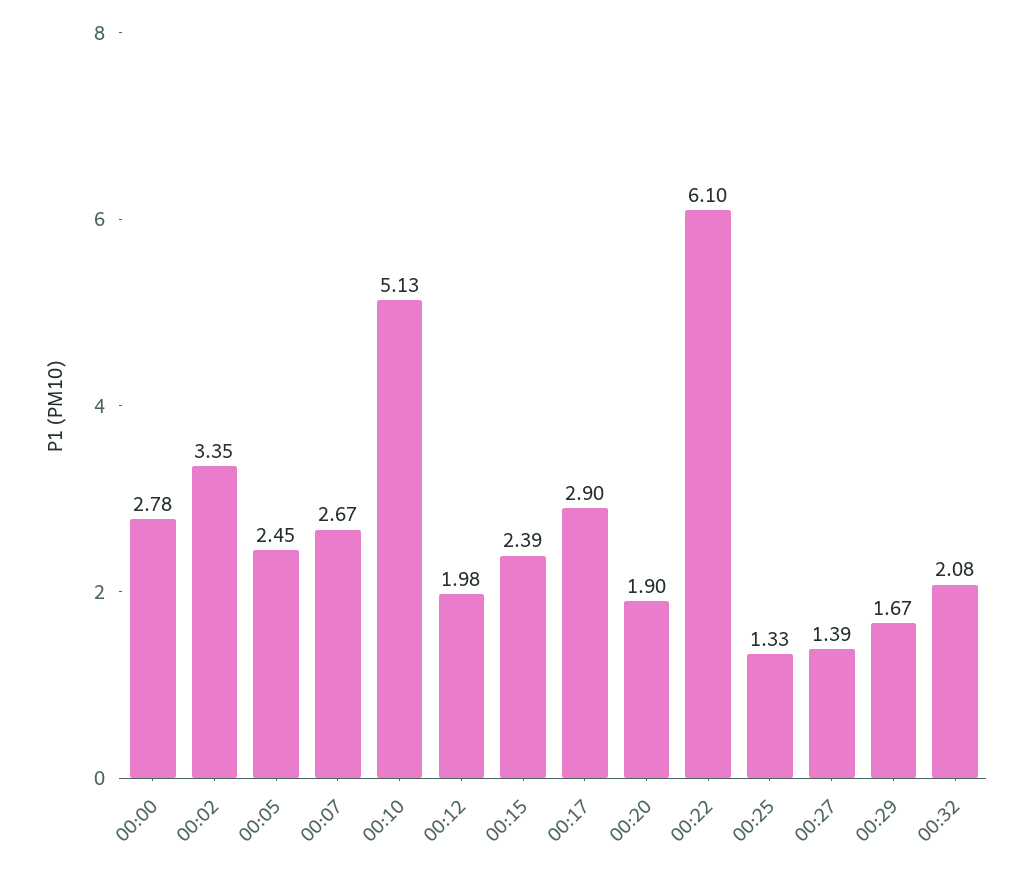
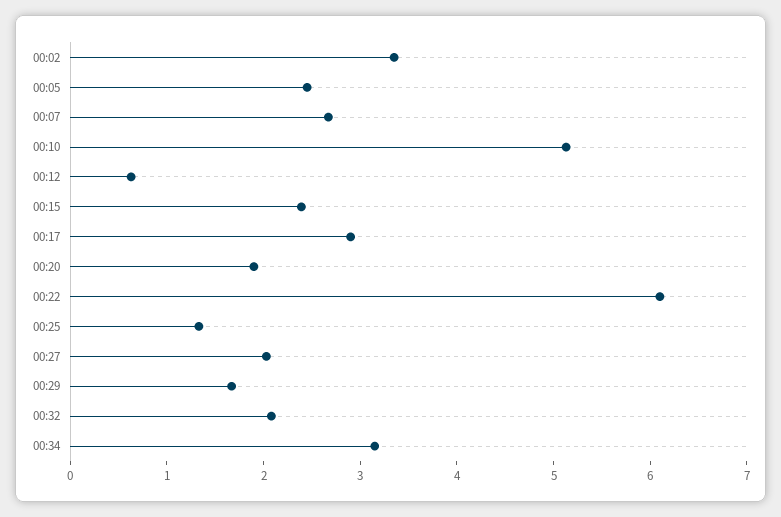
00:00: 2.78 -> none
00:12: 1.98 -> 0.6
00:27: 1.39 -> 2
00:34: none -> 3.2

